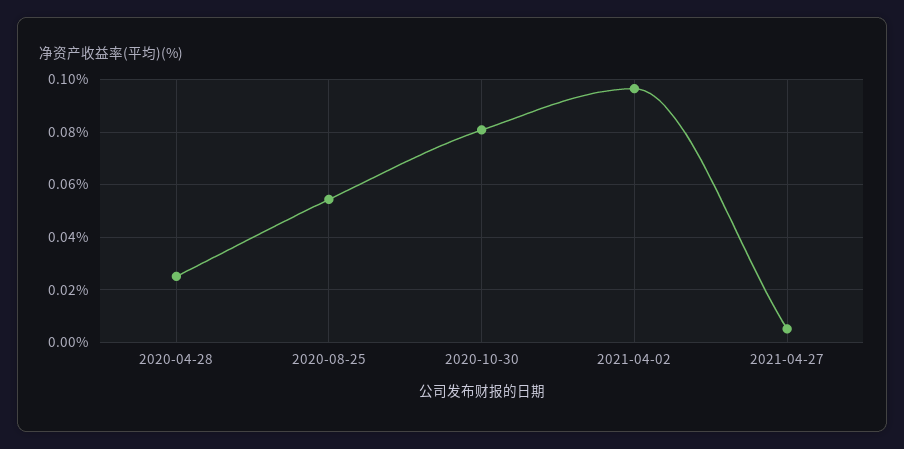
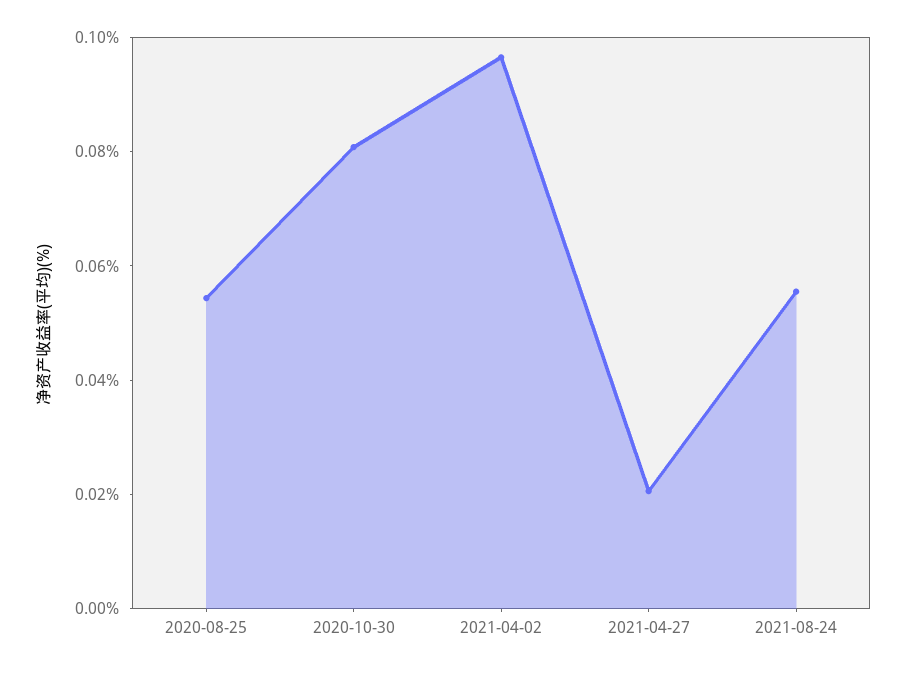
2020-04-28: 0.025 -> none
2021-04-27: 0.005 -> 0.02
2021-08-24: none -> 0.055

